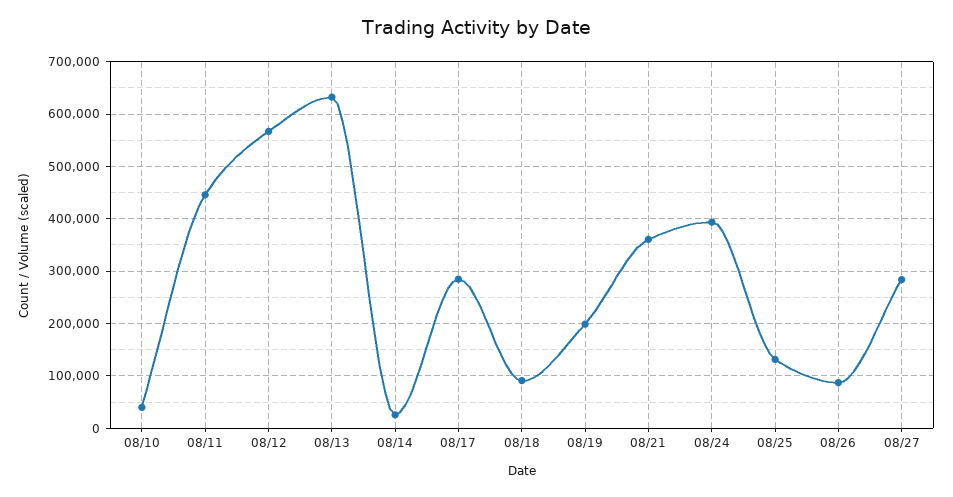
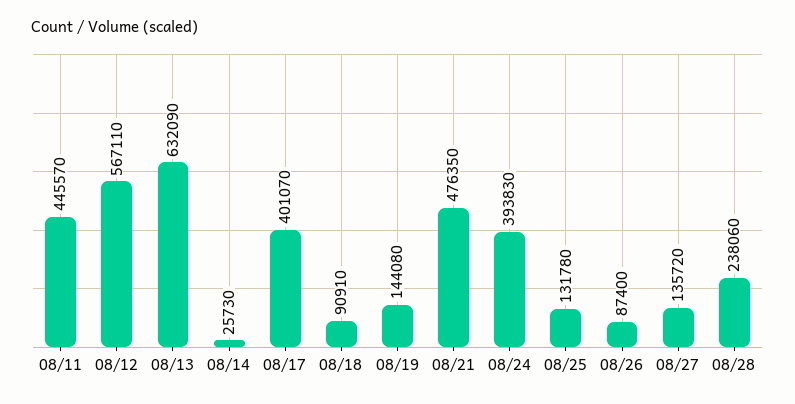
08/10: 40000 -> none
08/17: 280000 -> 401070
08/19: 200000 -> 144080
08/21: 360000 -> 476350
08/27: 280000 -> 135720
08/28: none -> 238060

